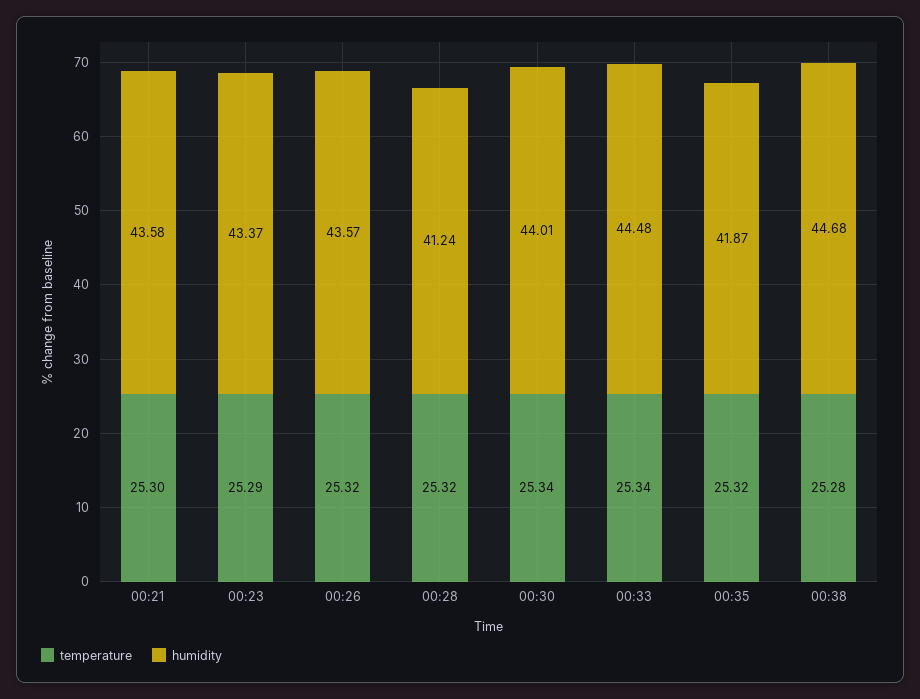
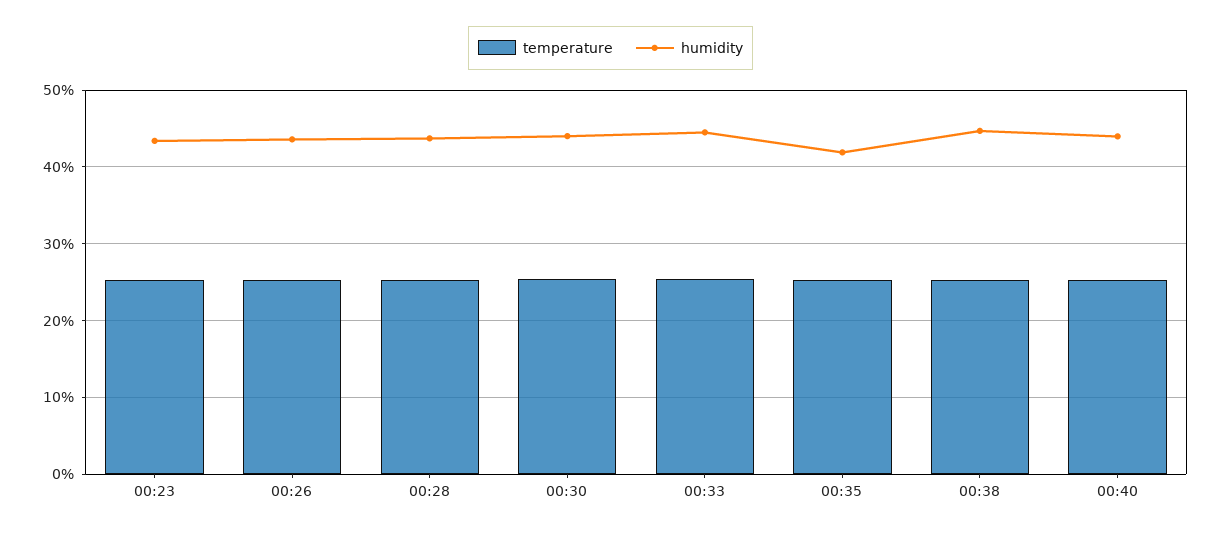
temperature, 00:21: 25.3 -> none
humidity, 00:21: 43.58 -> none
humidity, 00:28: 41.24 -> 44
temperature, 00:40: none -> 25
humidity, 00:40: none -> 44

